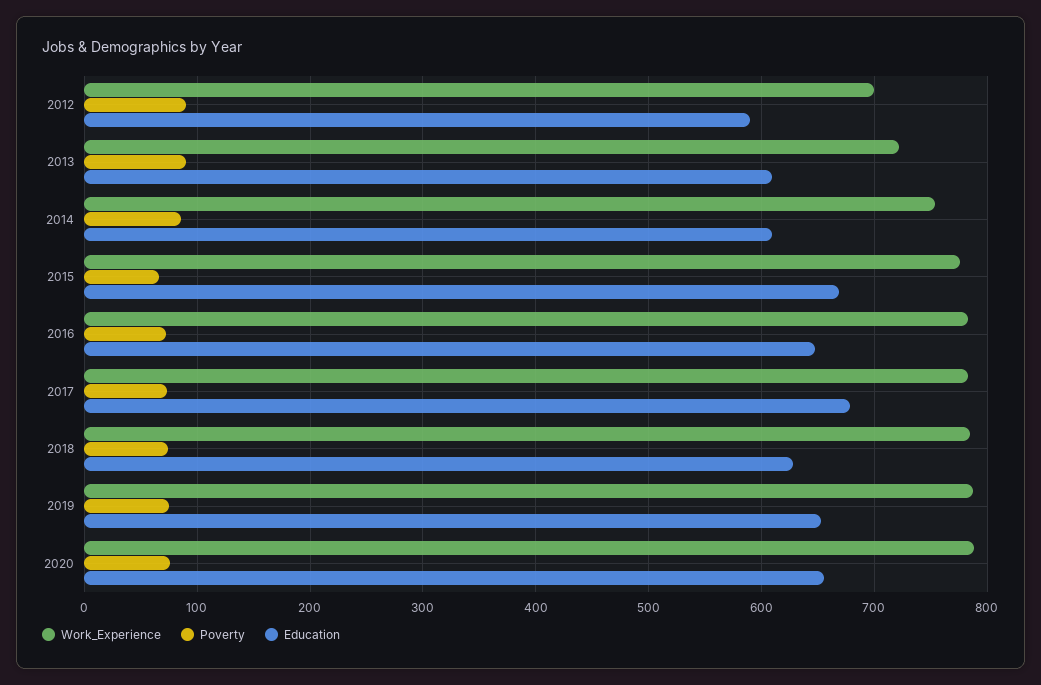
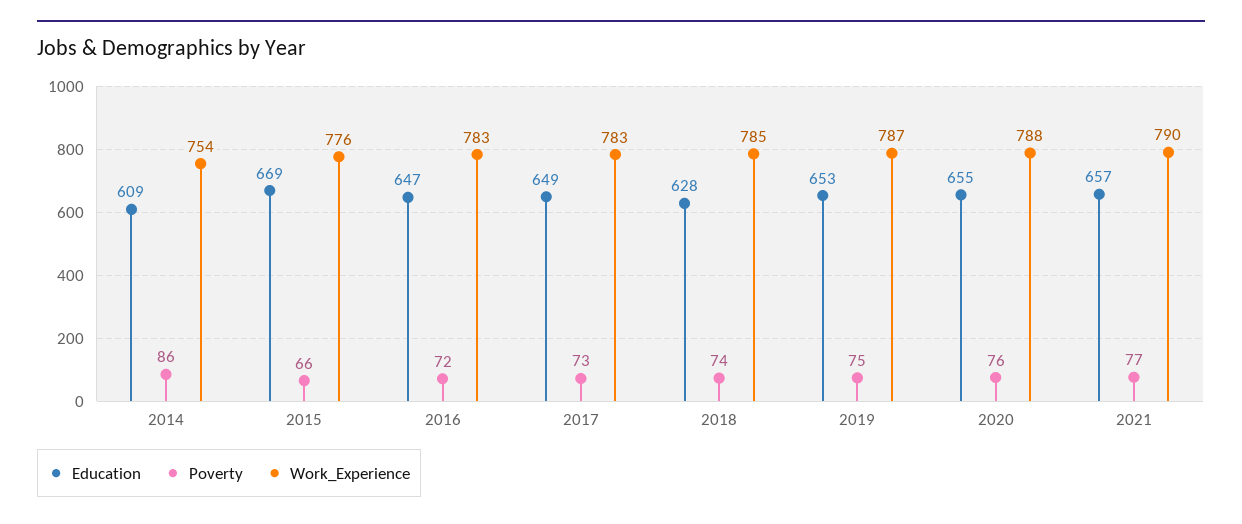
Work_Experience, 2012: 700 -> none
Poverty, 2012: 90 -> none
Education, 2012: 590 -> none
Work_Experience, 2013: 720 -> none
Poverty, 2013: 90 -> none
Education, 2013: 610 -> none
Education, 2017: 680 -> 649
Education, 2021: none -> 657
Poverty, 2021: none -> 77
Work_Experience, 2021: none -> 790

